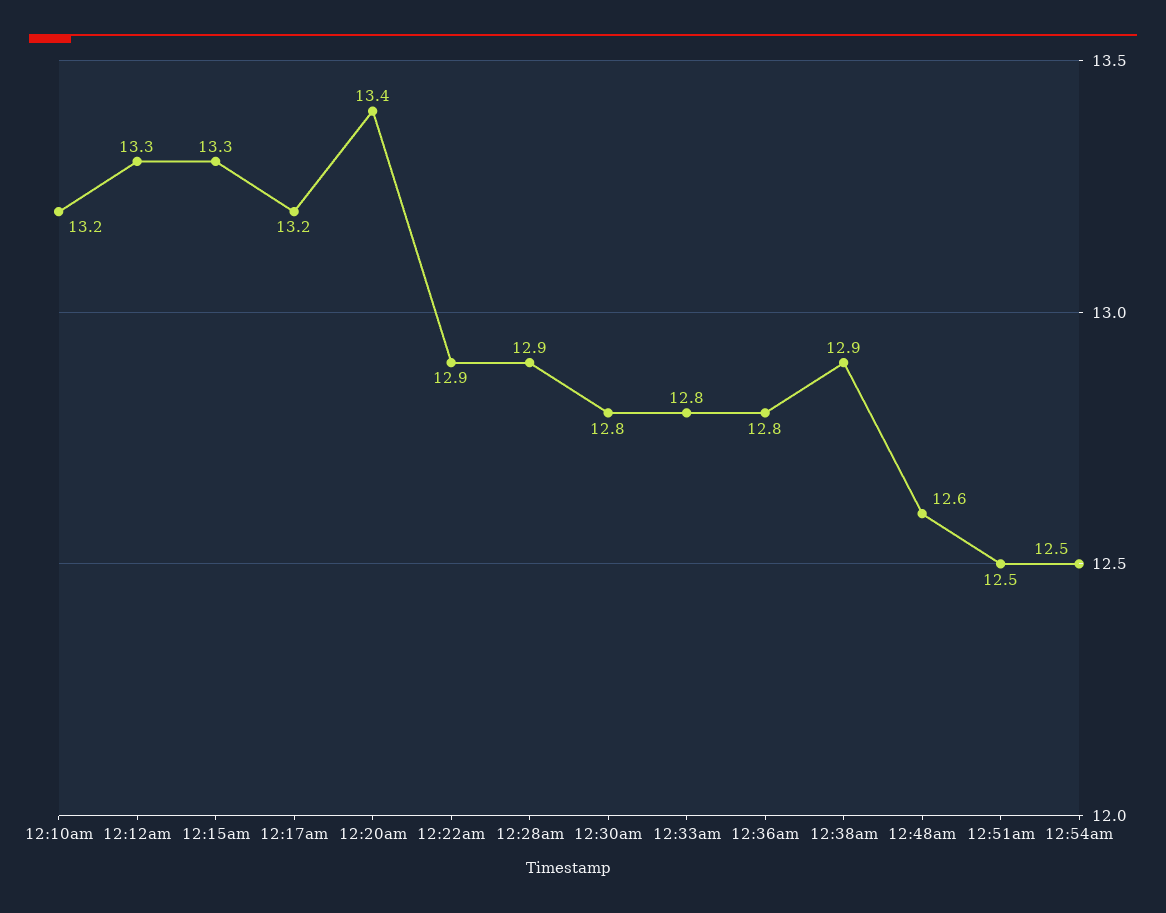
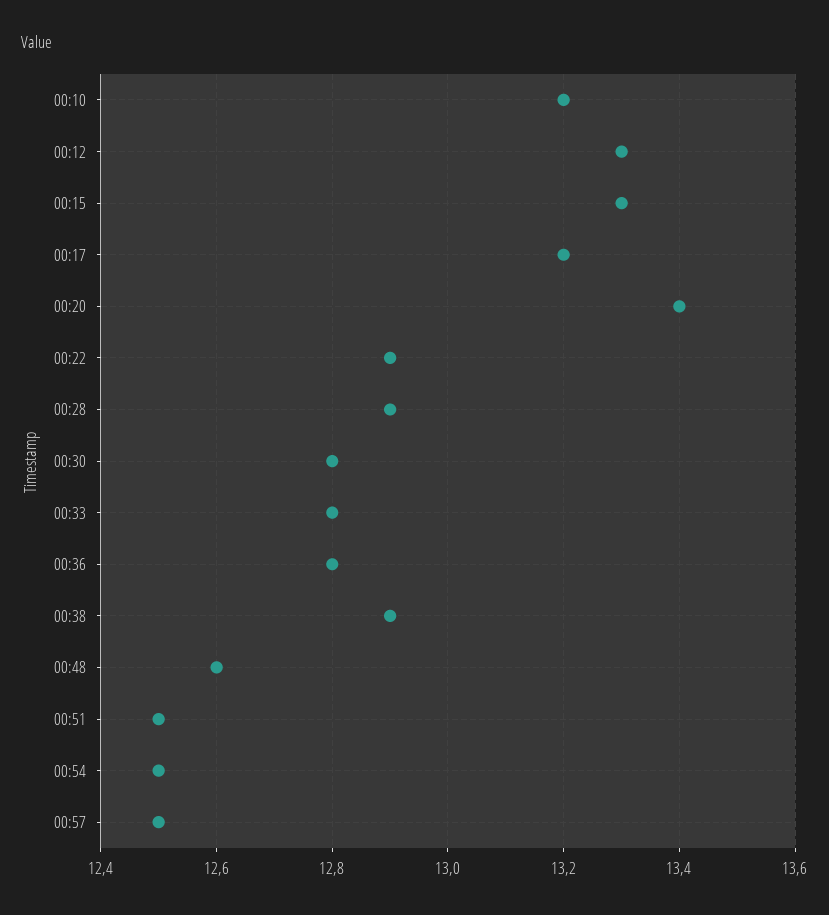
00:57: none -> 12.5

